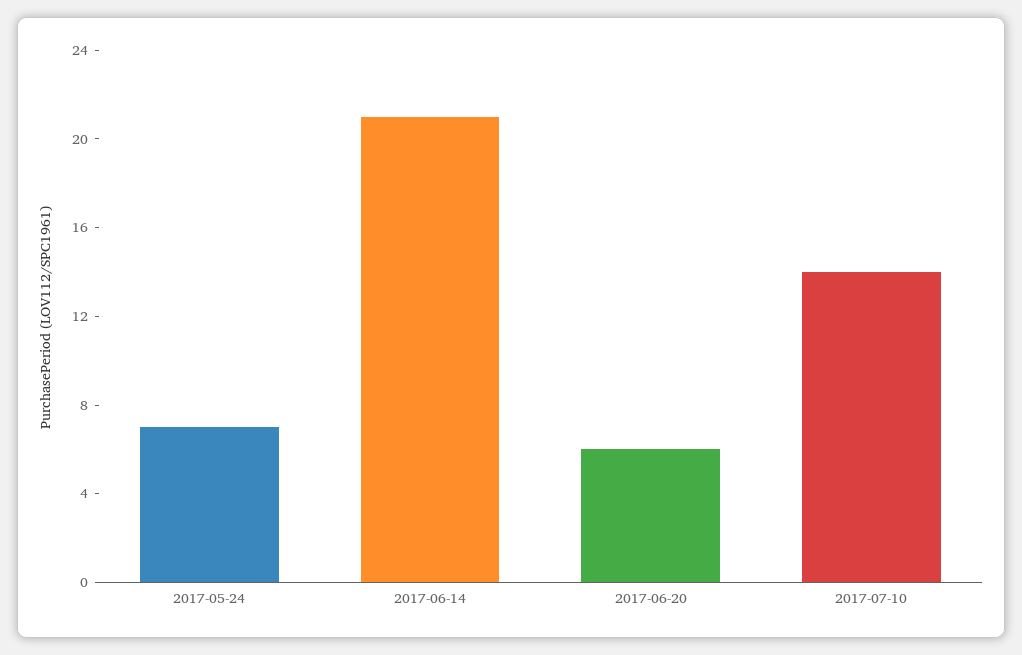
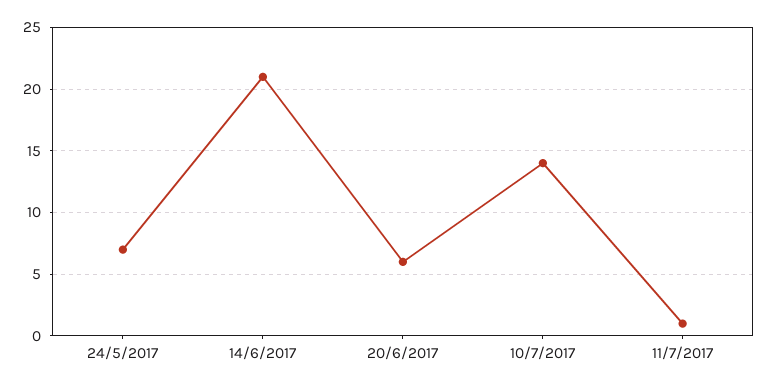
11/7/2017: none -> 1

